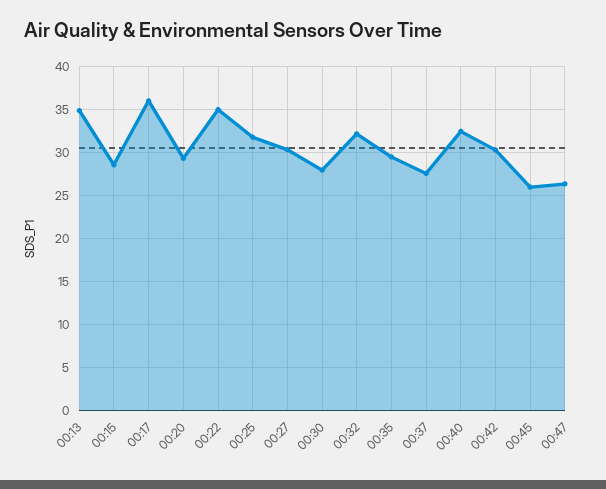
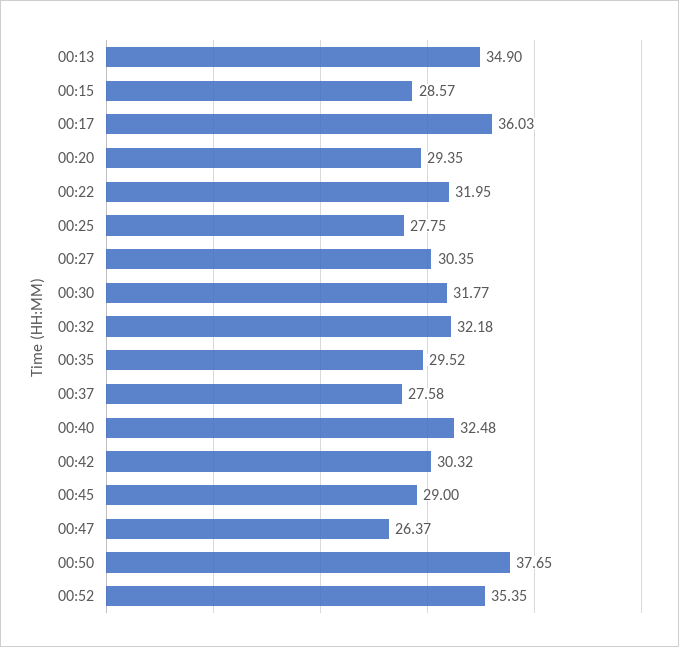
00:22: 35 -> 31.95
00:25: 32 -> 27.75
00:30: 28 -> 31.77
00:45: 26 -> 29
00:50: none -> 37.65
00:52: none -> 35.35

